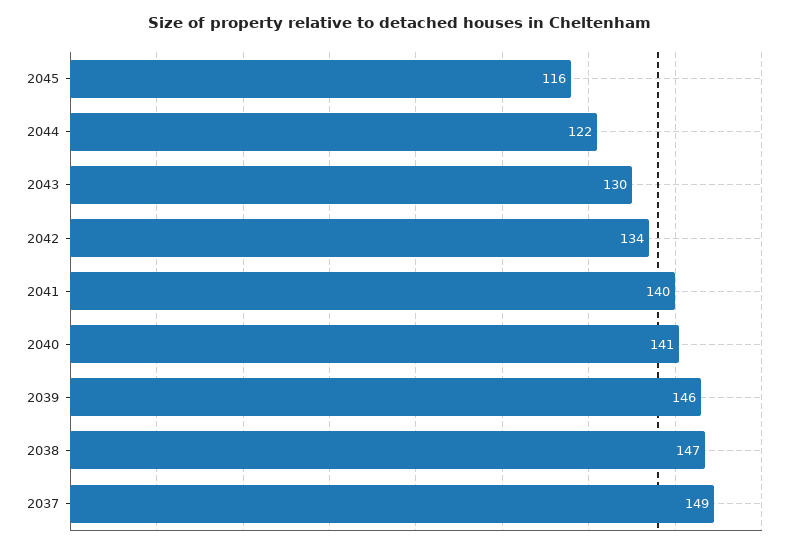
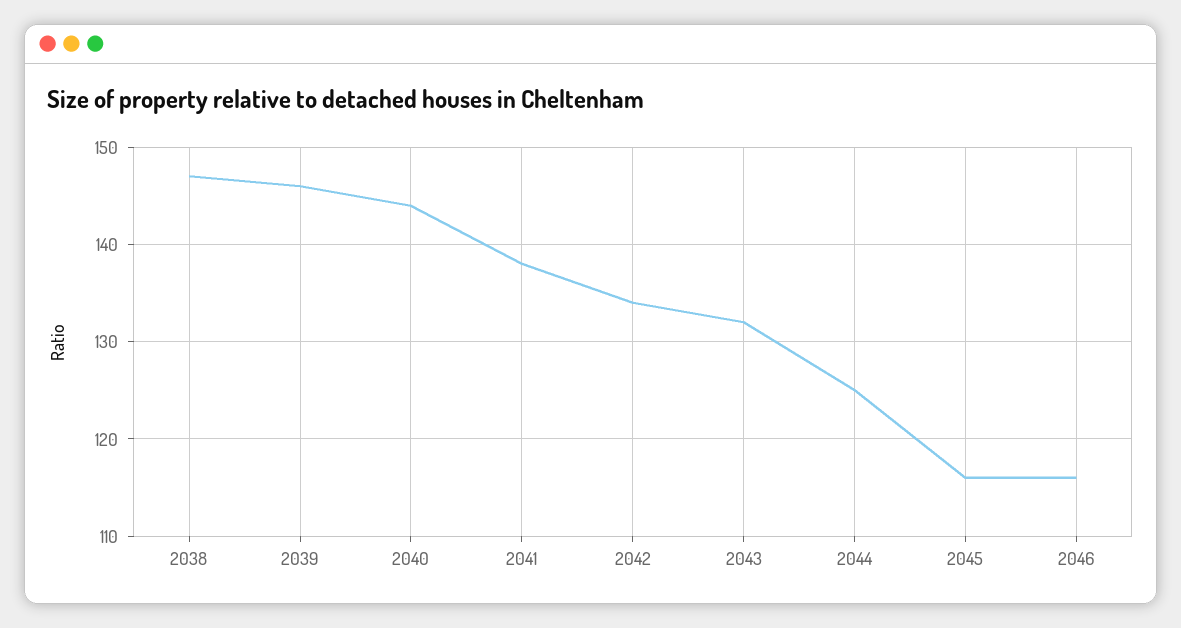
2044: 122 -> 125
2043: 130 -> 132
2041: 140 -> 138
2040: 141 -> 144
2037: 149 -> none
2046: none -> 116

